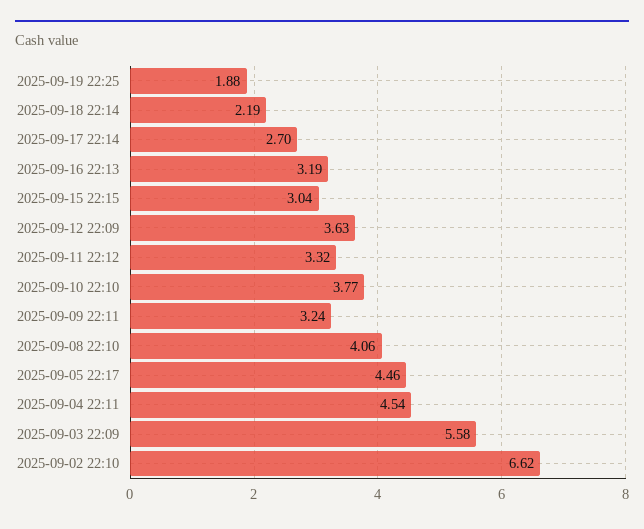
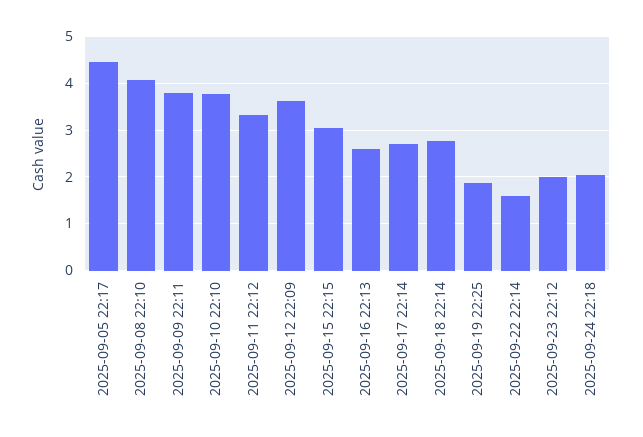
2025-09-18 22:14: 2.19 -> 2.8
2025-09-16 22:13: 3.19 -> 2.6
2025-09-09 22:11: 3.24 -> 3.8
2025-09-04 22:11: 4.54 -> none
2025-09-03 22:09: 5.58 -> none
2025-09-02 22:10: 6.62 -> none
2025-09-22 22:14: none -> 1.6
2025-09-23 22:12: none -> 2
2025-09-24 22:18: none -> 2

